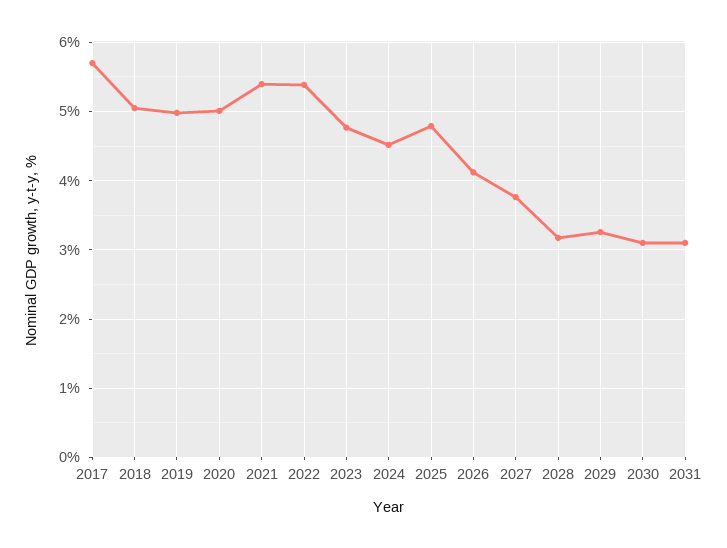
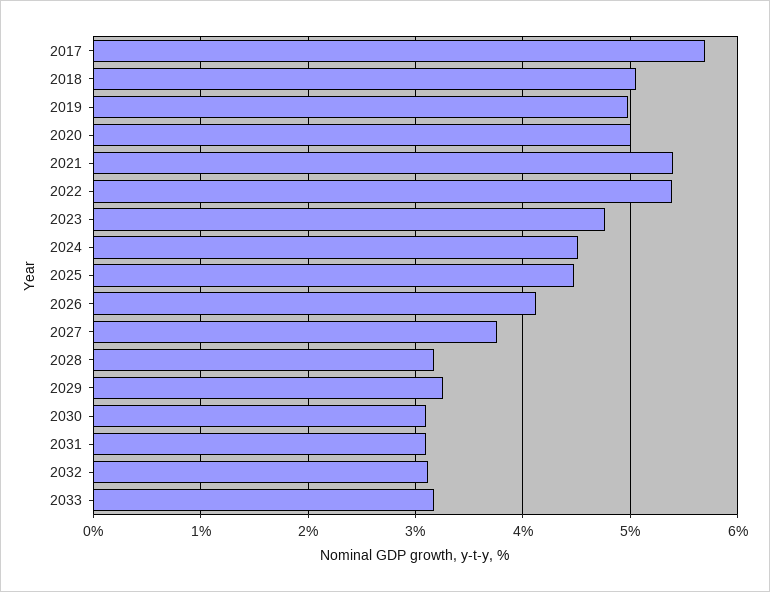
2025: 4.8 -> 4.5
2032: none -> 3.1
2033: none -> 3.2

